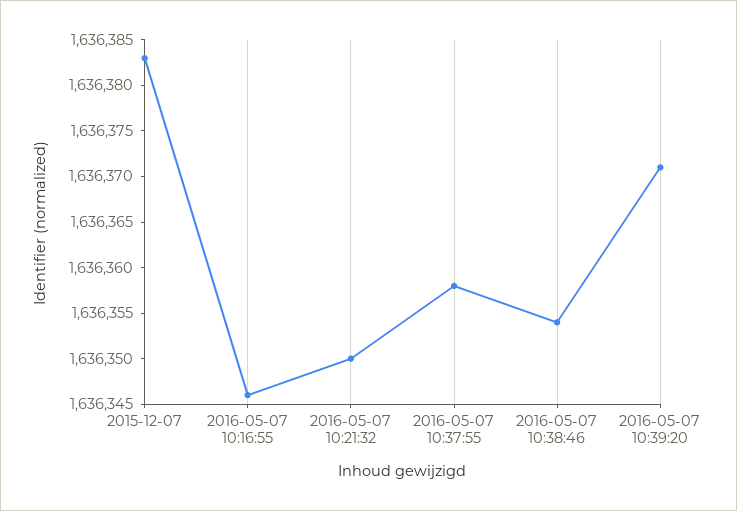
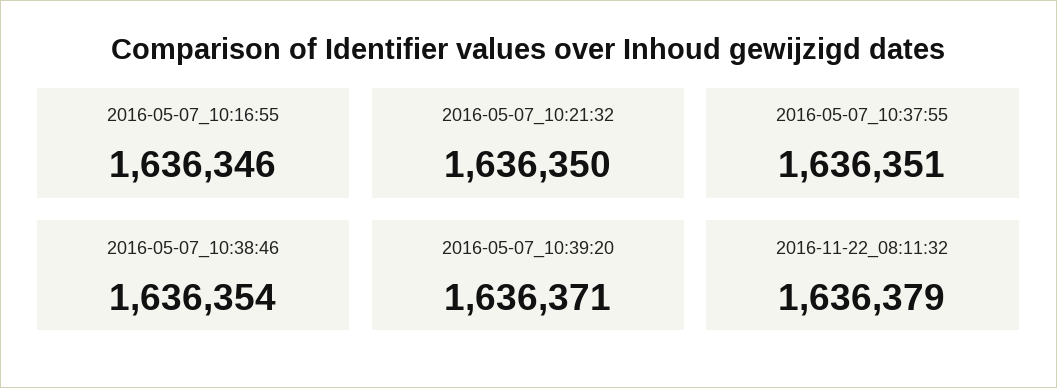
2015-12-07: 1636383 -> none
2016-05-07 10:37:55: 1636358 -> 1636351
2016-11-22_08:11:32: none -> 1636379

